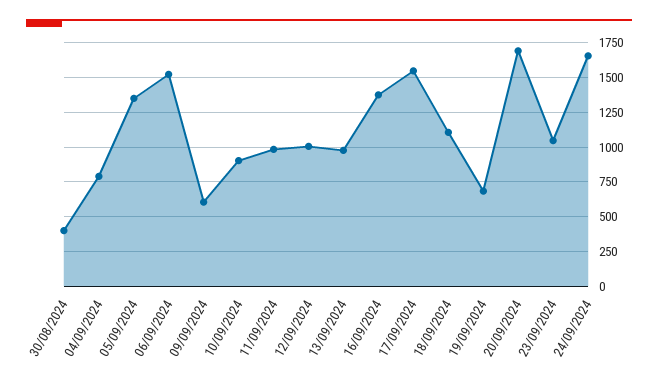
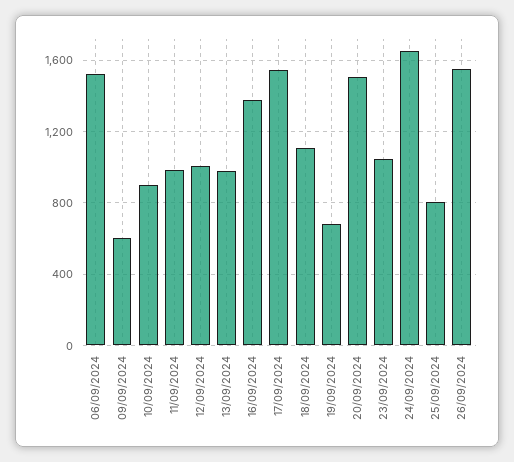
30/08/2024: 400 -> none
04/09/2024: 800 -> none
05/09/2024: 1350 -> none
20/09/2024: 1700 -> 1500
25/09/2024: none -> 800
26/09/2024: none -> 1550

